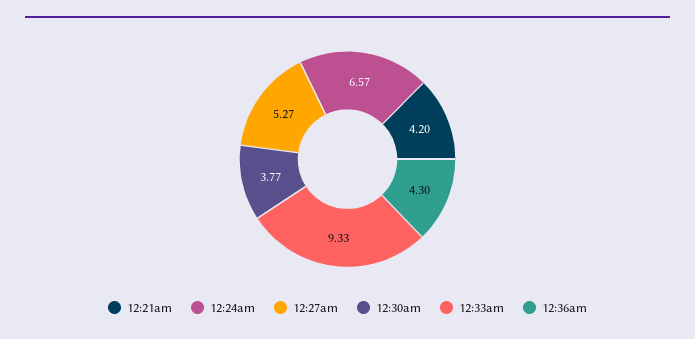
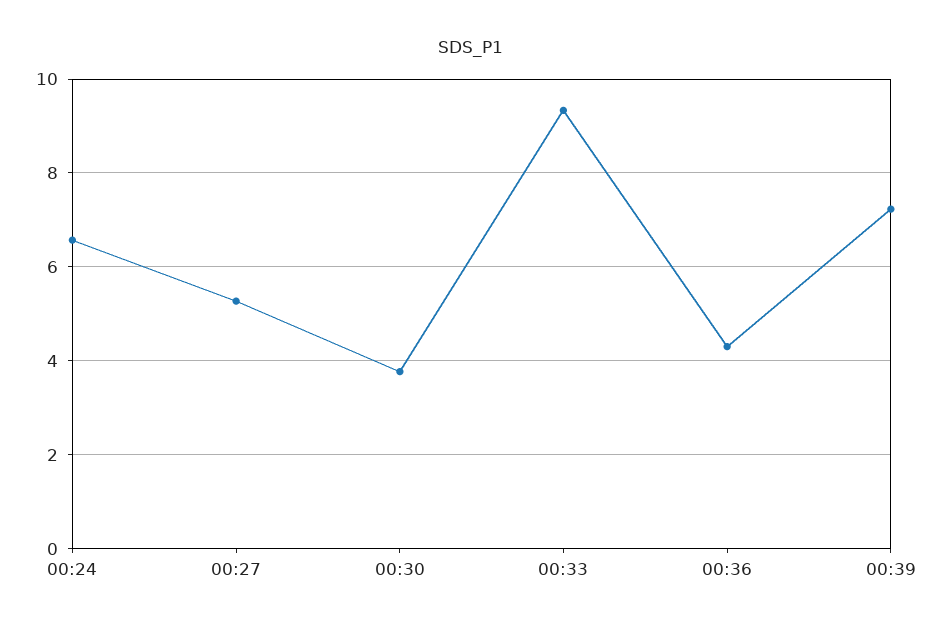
12:21am: 4.2 -> none
00:39: none -> 7.2

